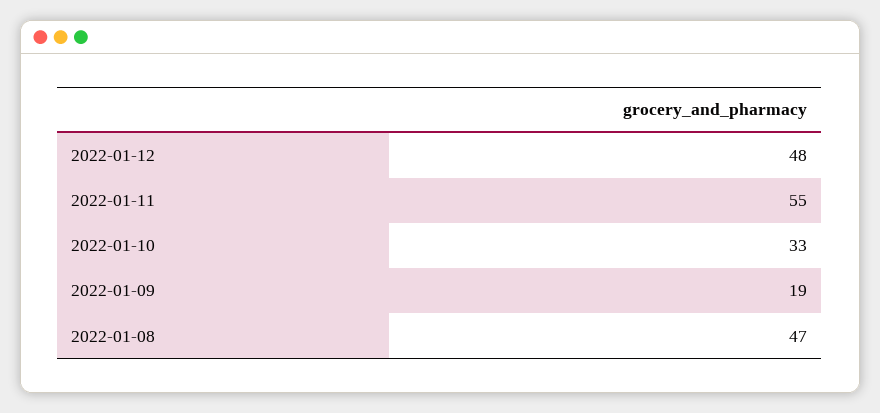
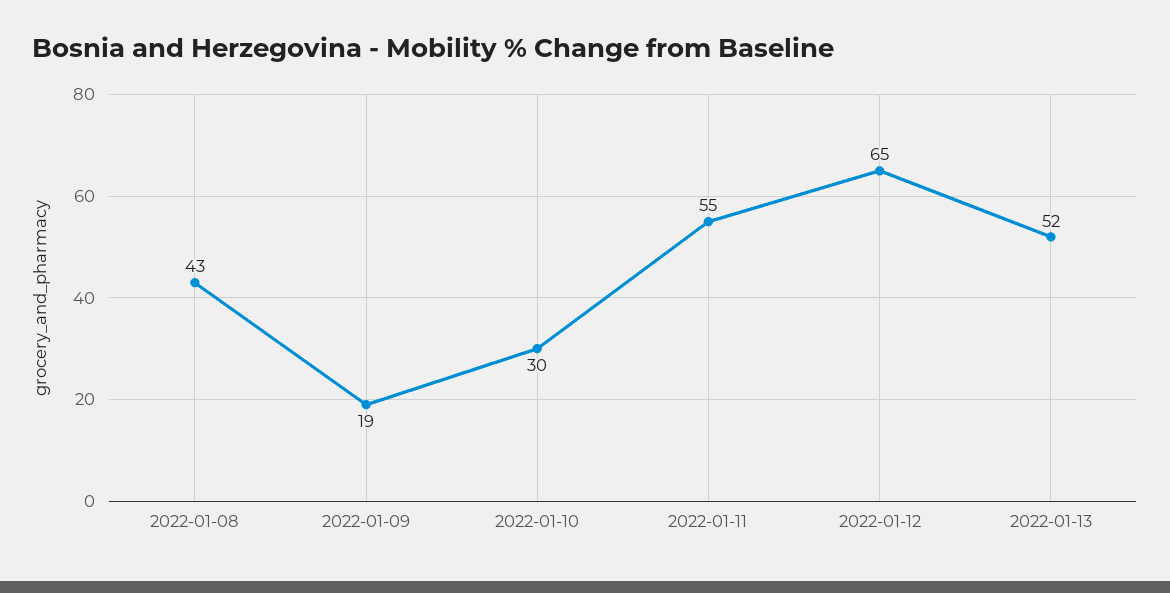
2022-01-12: 48 -> 65
2022-01-10: 33 -> 30
2022-01-08: 47 -> 43
2022-01-13: none -> 52

